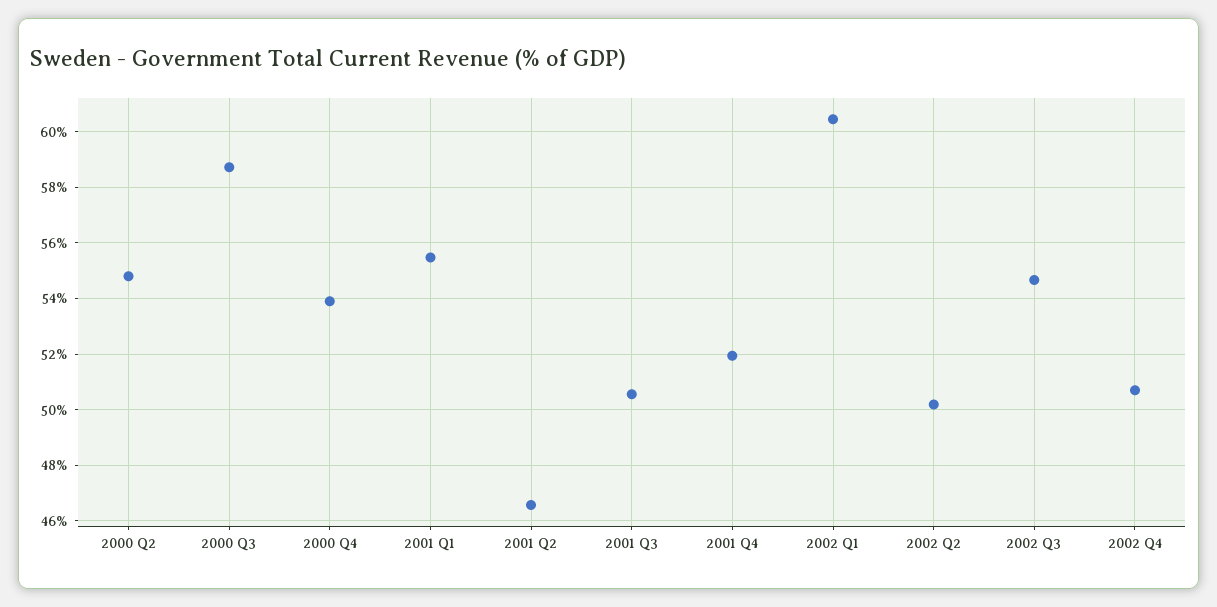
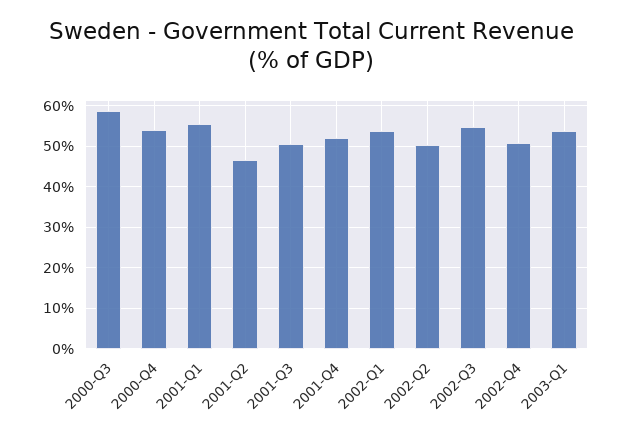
2000 Q2: 54.75 -> none
2002 Q1: 60.5 -> 54
2003-Q1: none -> 54

